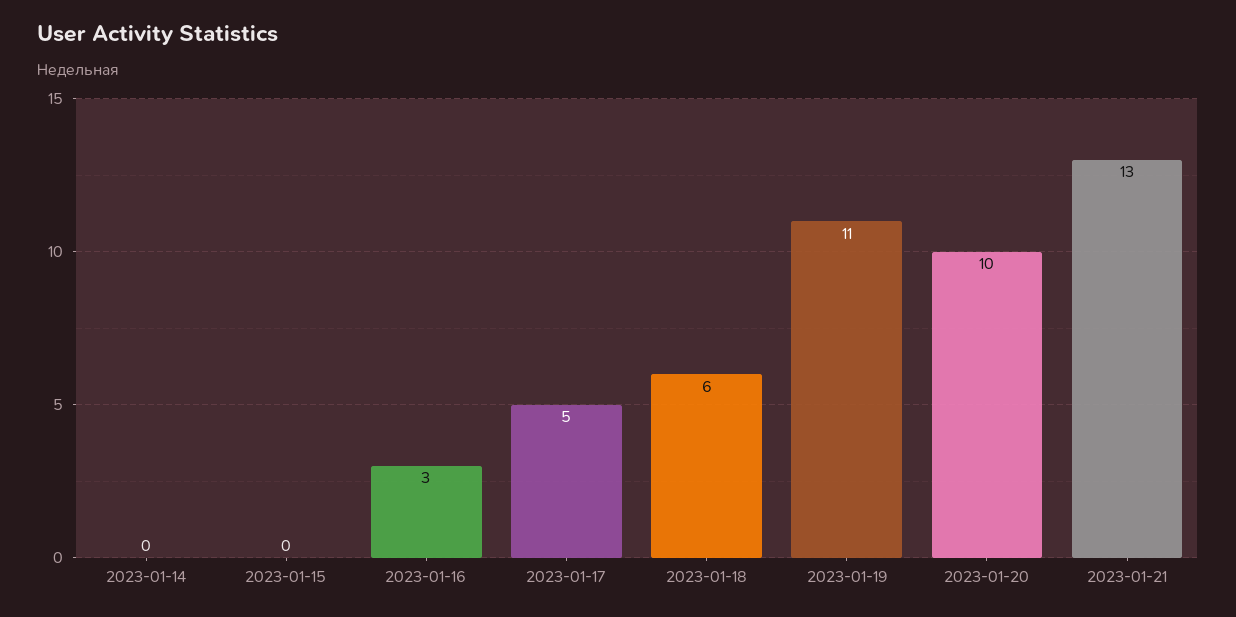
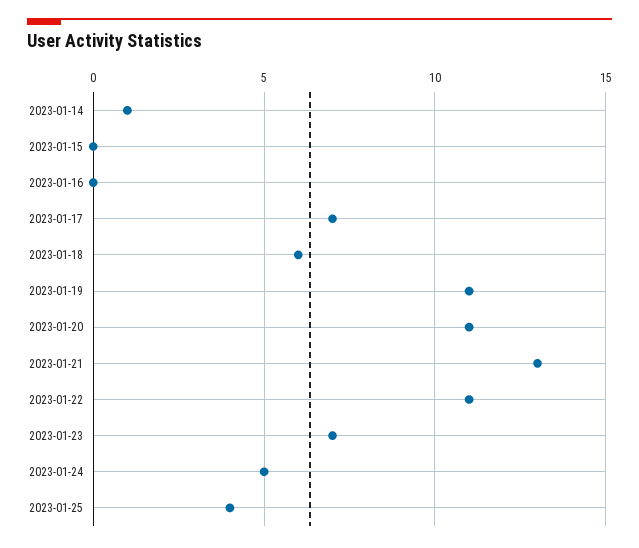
2023-01-14: 0 -> 1
2023-01-16: 3 -> 0
2023-01-17: 5 -> 7
2023-01-20: 10 -> 11
2023-01-22: none -> 11
2023-01-23: none -> 7
2023-01-24: none -> 5
2023-01-25: none -> 4

